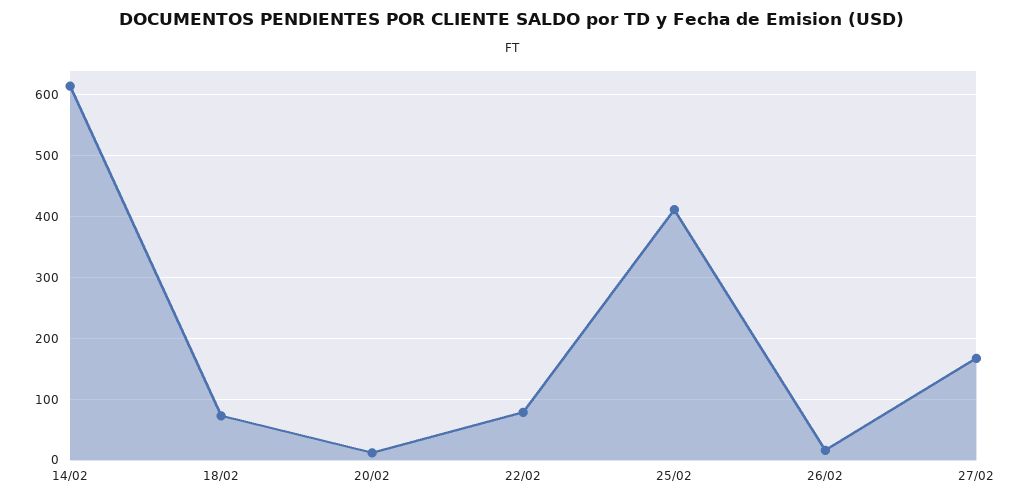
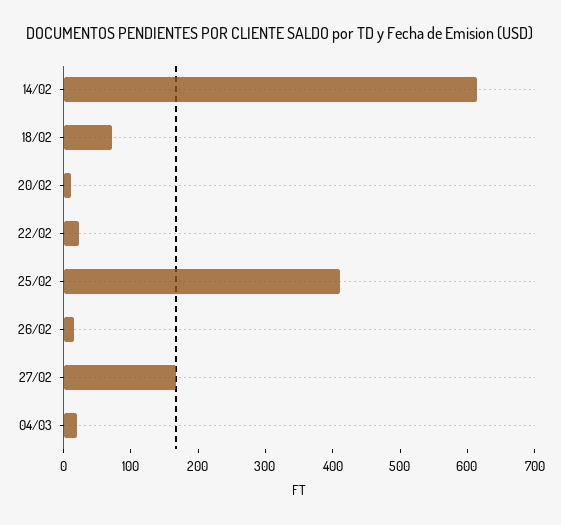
22/02: 80 -> 20
04/03: none -> 20

